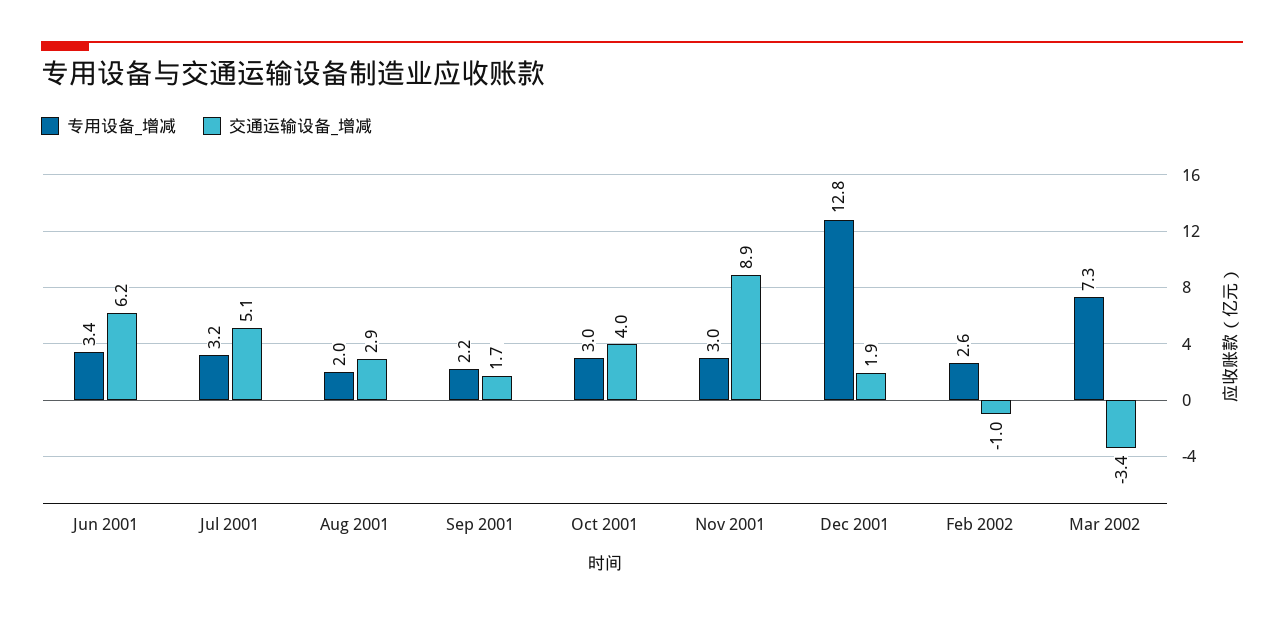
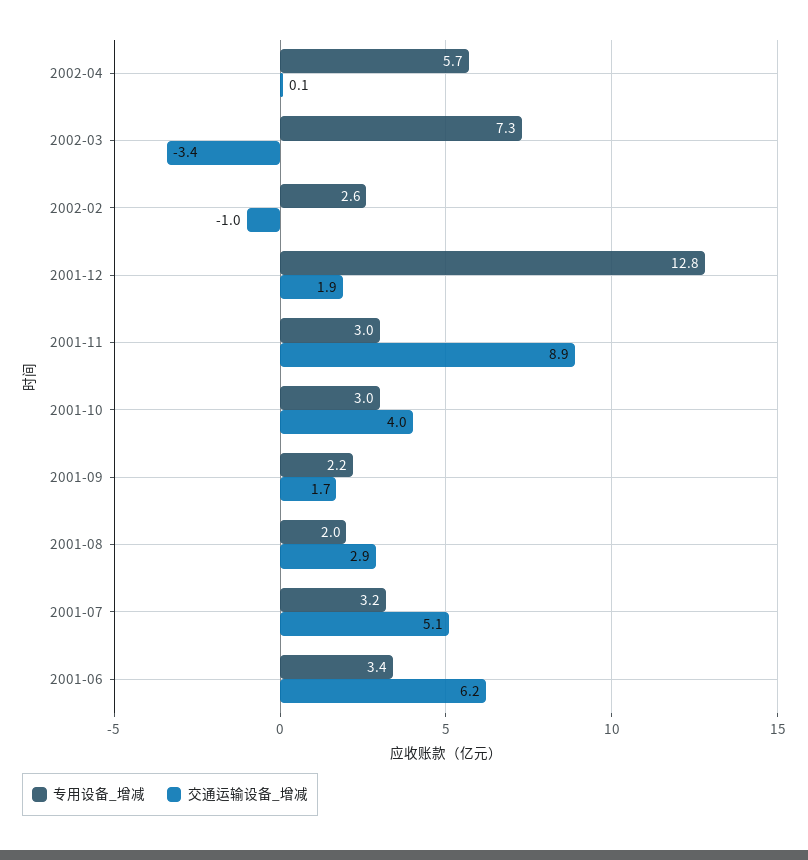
专用设备_增减, 2002-04: none -> 5.7
交通运输设备_增减, 2002-04: none -> 0.1

